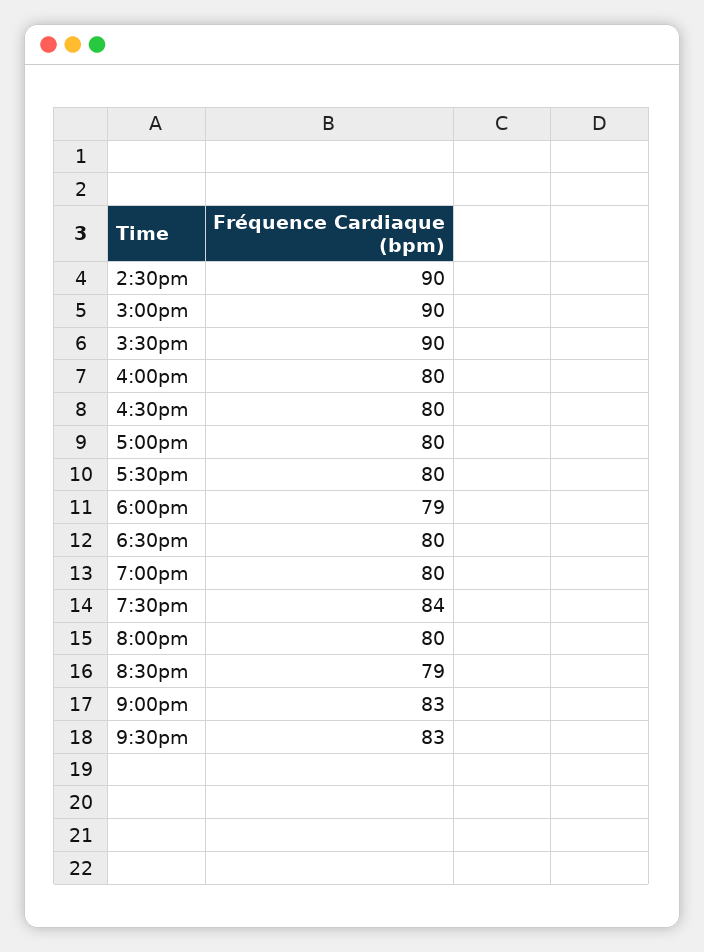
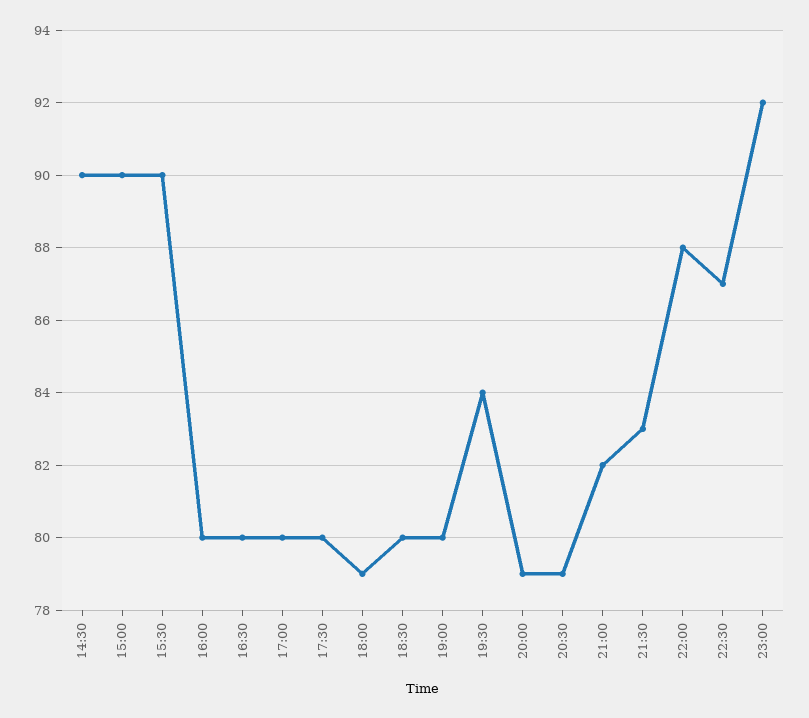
8:00pm: 80 -> 79
9:00pm: 83 -> 82
22:00: none -> 88
22:30: none -> 87
23:00: none -> 92

